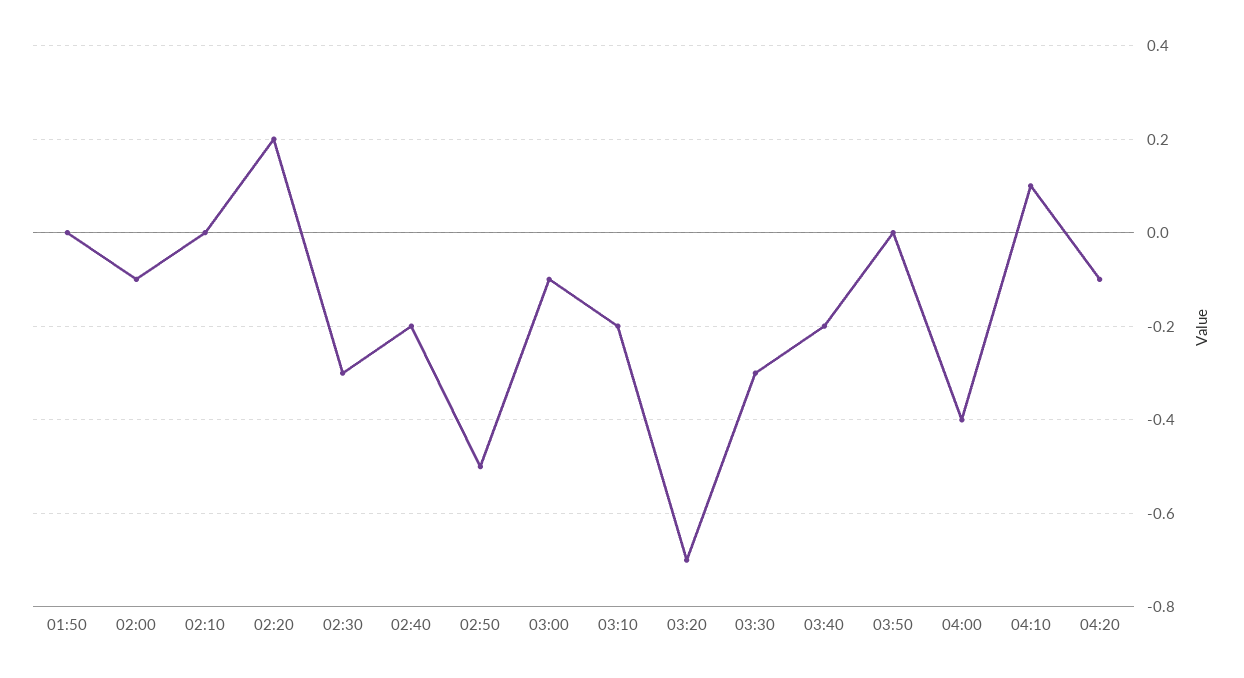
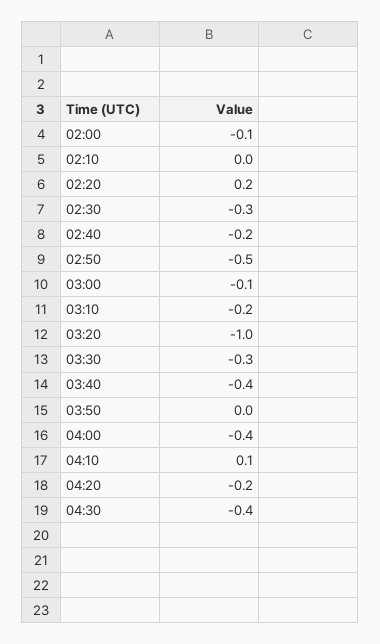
01:50: 0 -> none
03:20: -0.7 -> -1
03:40: -0.2 -> -0.4
04:20: -0.1 -> -0.2
04:30: none -> -0.4

